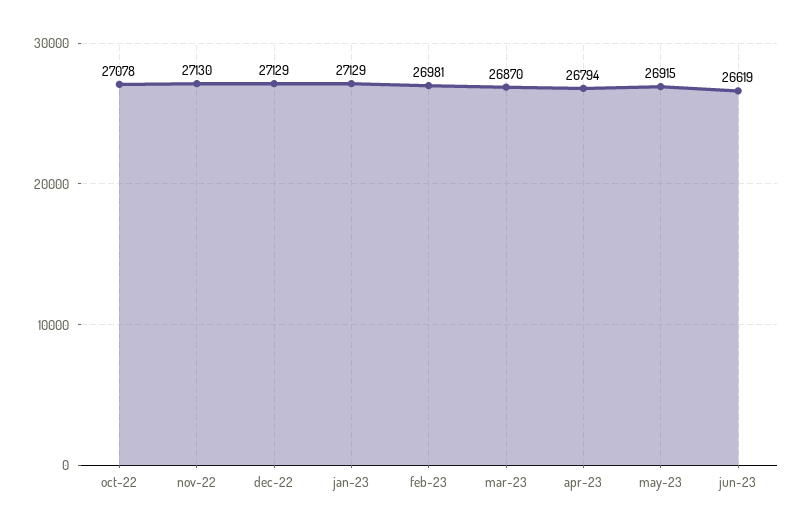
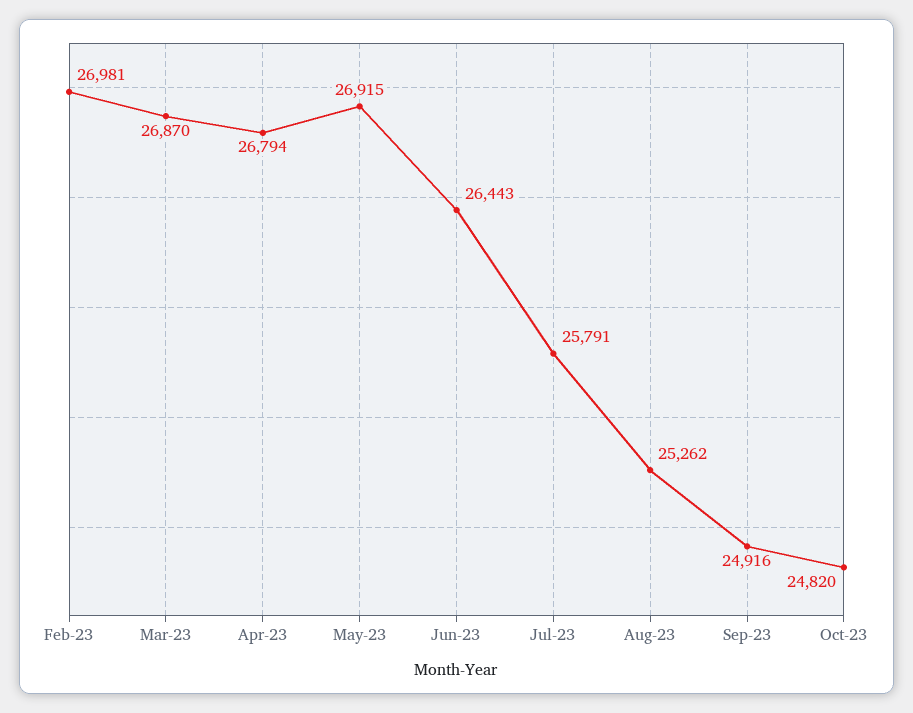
oct-22: 27078 -> none
nov-22: 27130 -> none
dec-22: 27129 -> none
jan-23: 27129 -> none
jun-23: 26619 -> 26443
Jul-23: none -> 25791
Aug-23: none -> 25262
Sep-23: none -> 24916
Oct-23: none -> 24820

